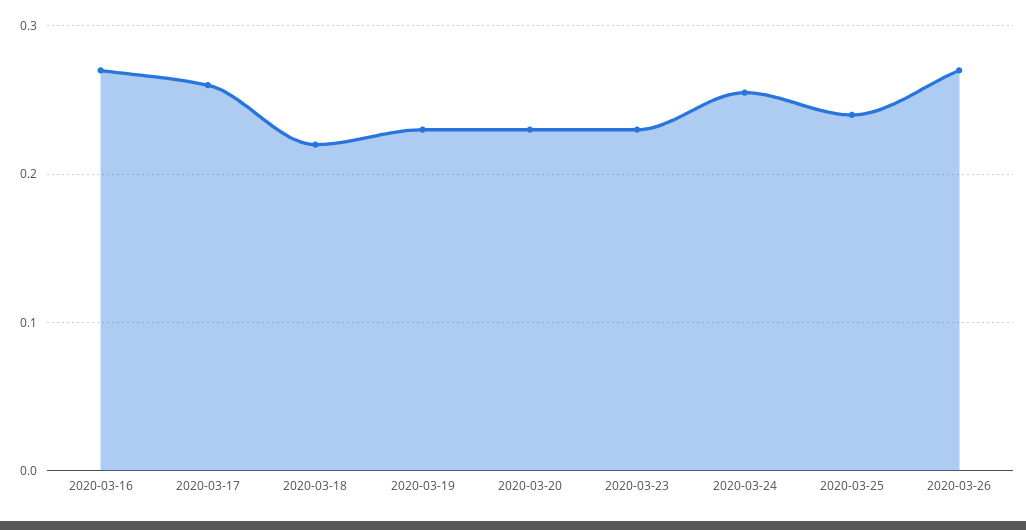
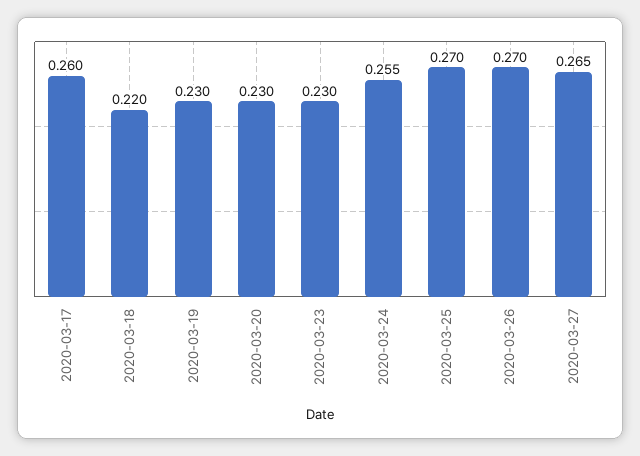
2020-03-16: 0.27 -> none
2020-03-25: 0.24 -> 0.27
2020-03-27: none -> 0.265

